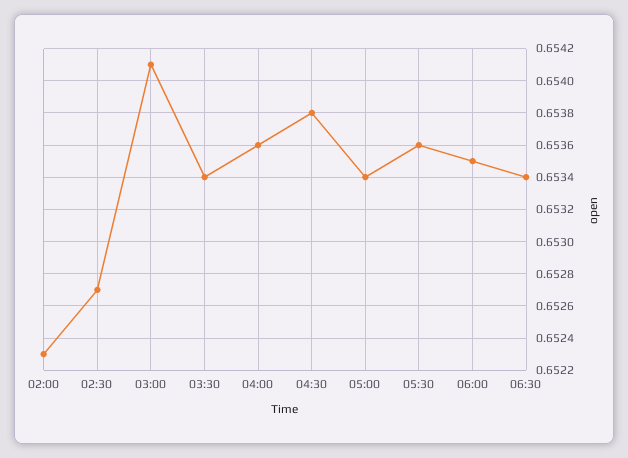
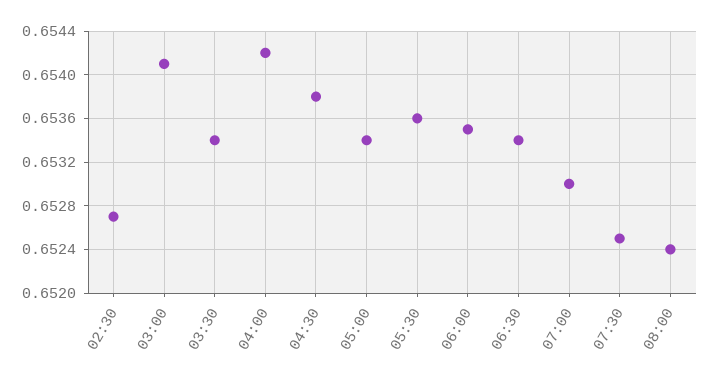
02:00: 0.6523 -> none
04:00: 0.6536 -> 0.6542
07:00: none -> 0.653
07:30: none -> 0.6525
08:00: none -> 0.6524

